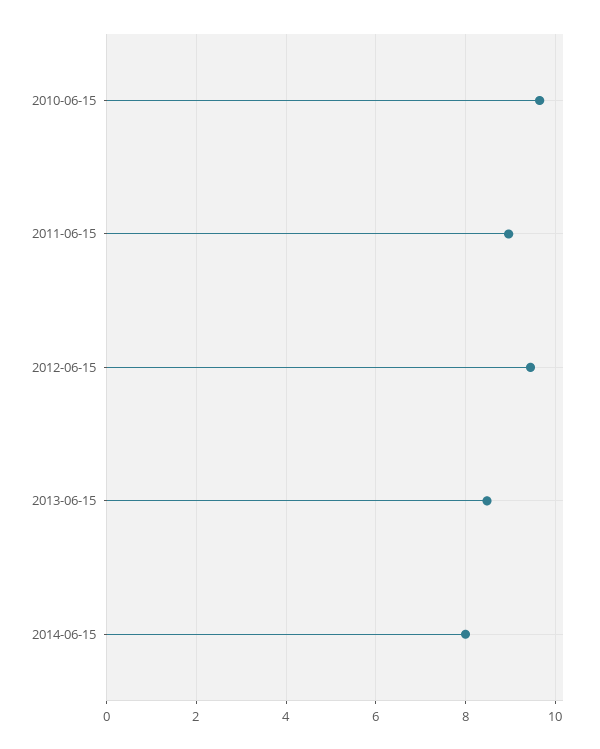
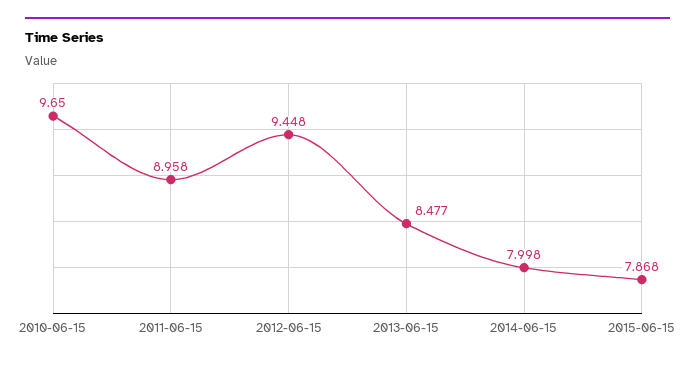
2015-06-15: none -> 7.868

